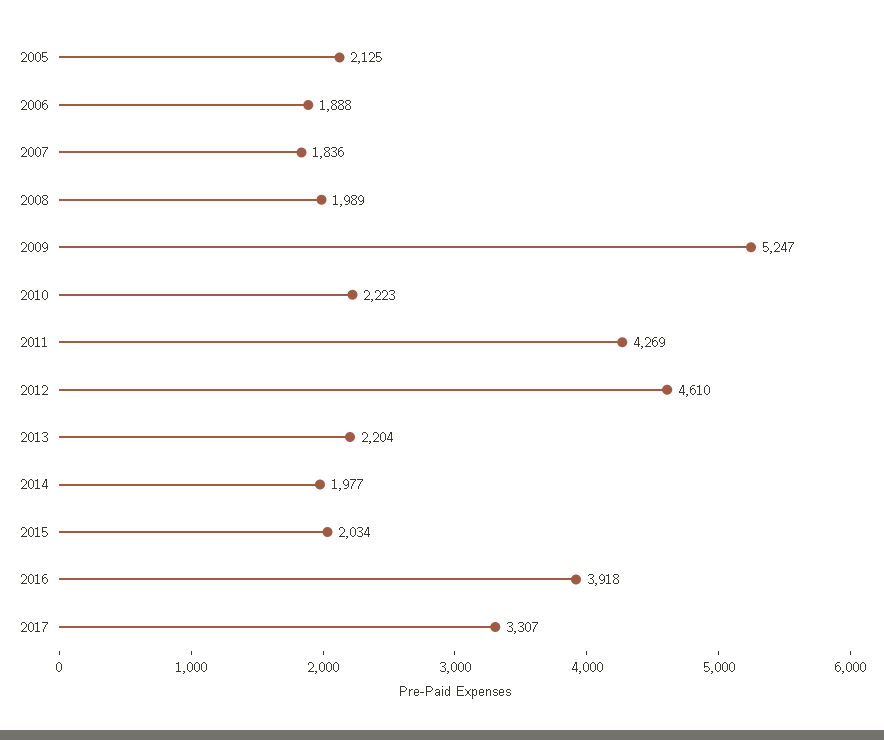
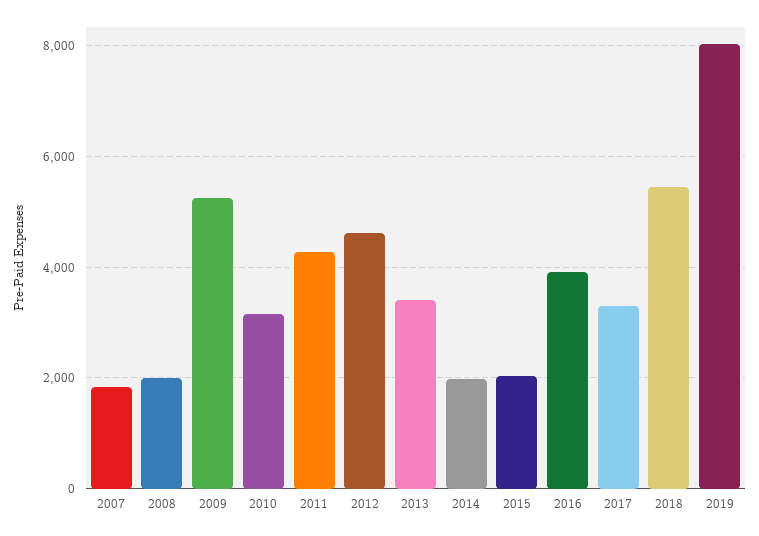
2005: 2125 -> none
2006: 1888 -> none
2010: 2223 -> 3200
2013: 2204 -> 3400
2018: none -> 5400
2019: none -> 8000

